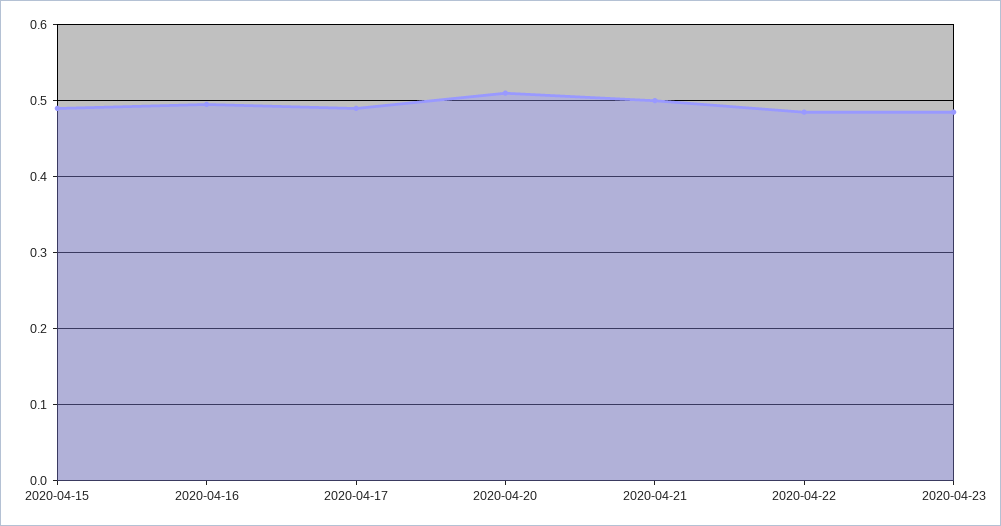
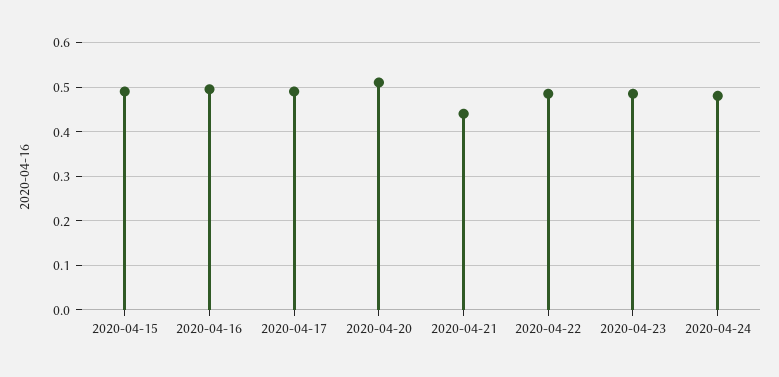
2020-04-21: 0.5 -> 0.44
2020-04-24: none -> 0.48

